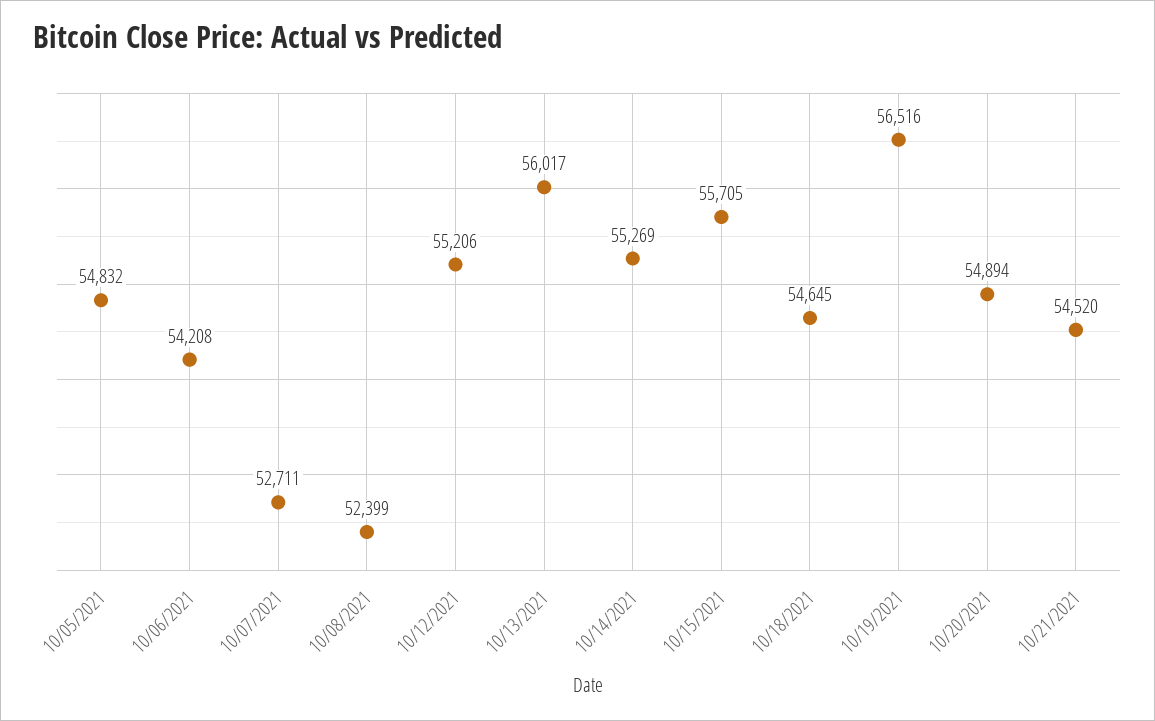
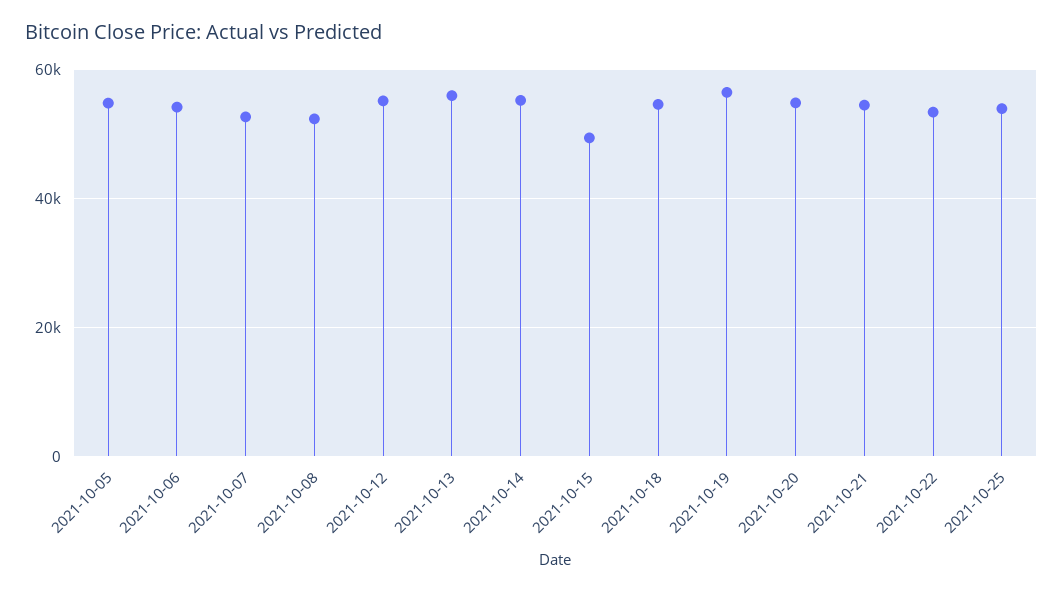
10/15/2021: 55705 -> 50000
2021-10-22: none -> 54000
2021-10-25: none -> 54000

